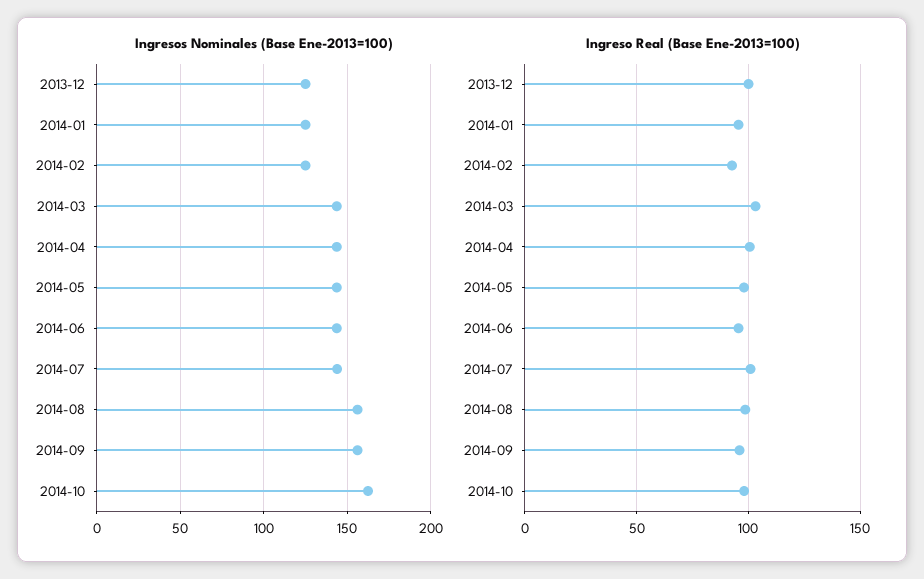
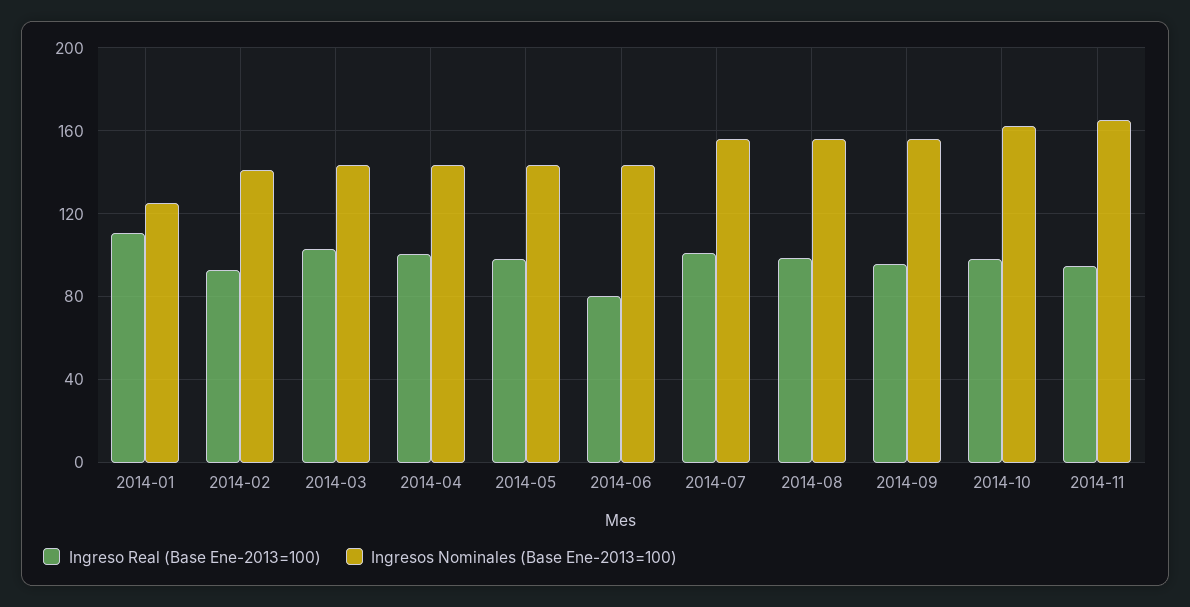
Ingresos Nominales (Base Ene-2013=100), 2013-12: 125 -> none
Ingresos Nominales (Base Ene-2013=100), 2014-02: 125 -> 140
Ingresos Nominales (Base Ene-2013=100), 2014-07: 145 -> 155
Ingreso Real (Base Ene-2013=100), 2013-12: 100 -> none
Ingreso Real (Base Ene-2013=100), 2014-01: 95 -> 110
Ingreso Real (Base Ene-2013=100), 2014-06: 95 -> 80
Ingreso Real (Base Ene-2013=100), 2014-11: none -> 95
Ingresos Nominales (Base Ene-2013=100), 2014-11: none -> 165

